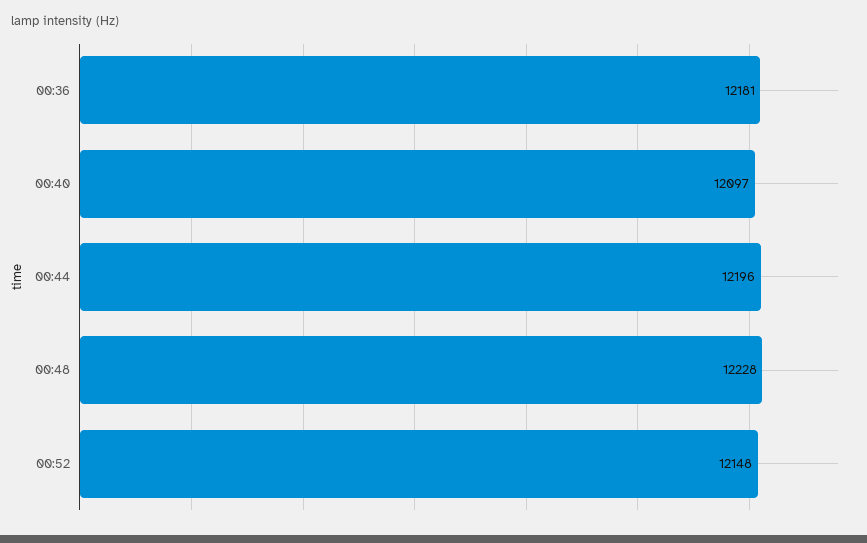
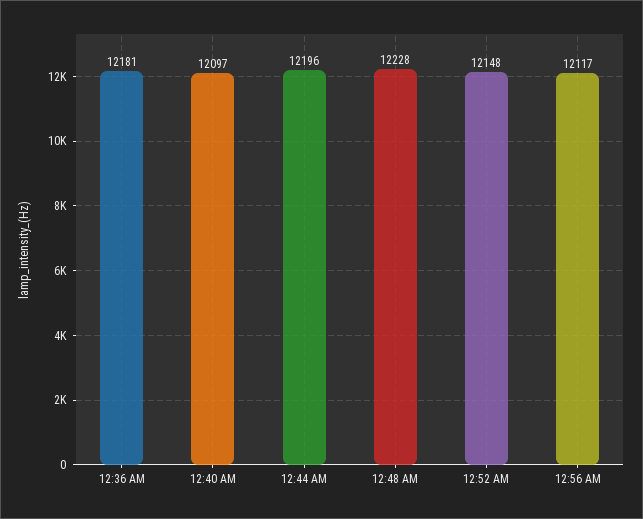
12:56 AM: none -> 12117

